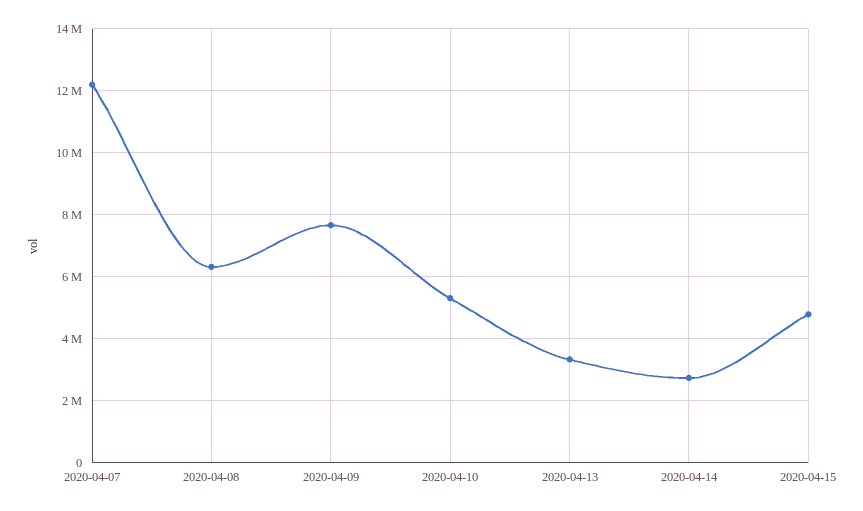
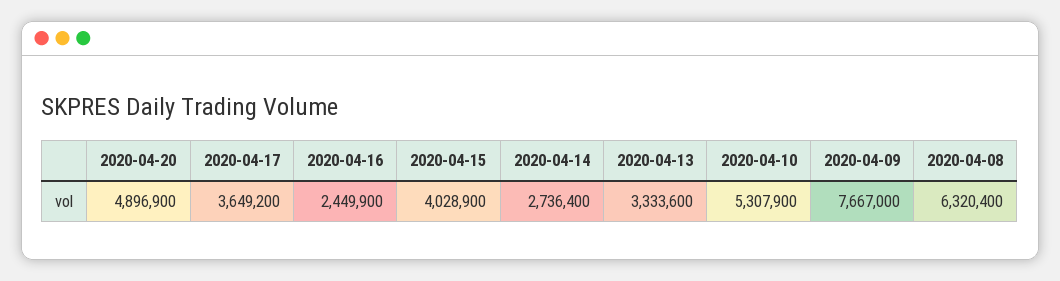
2020-04-07: 12200000 -> none
2020-04-15: 4800000 -> 4028900
2020-04-20: none -> 4896900
2020-04-17: none -> 3649200
2020-04-16: none -> 2449900

